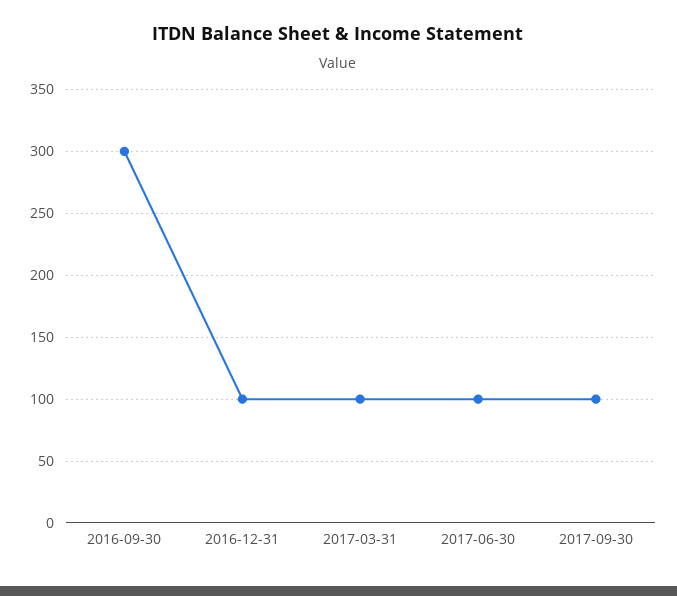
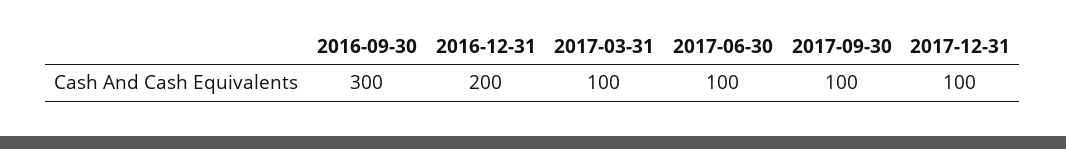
2016-12-31: 100 -> 200
2017-12-31: none -> 100

